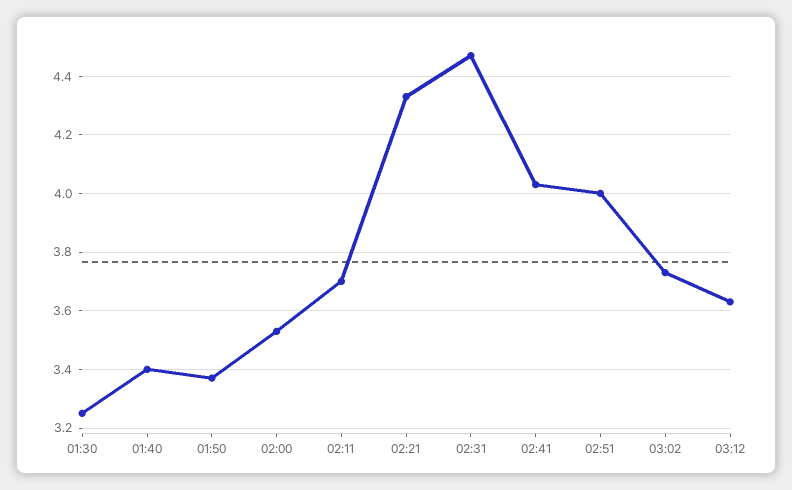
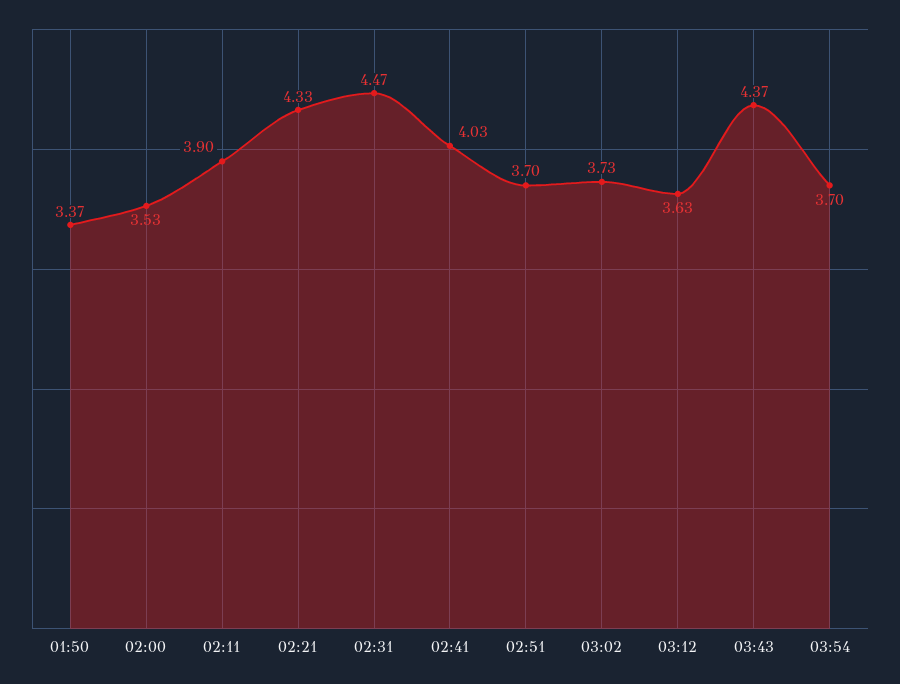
01:30: 3.25 -> none
01:40: 3.4 -> none
02:11: 3.7 -> 3.9
02:51: 4 -> 3.7
03:43: none -> 4.37
03:54: none -> 3.7

